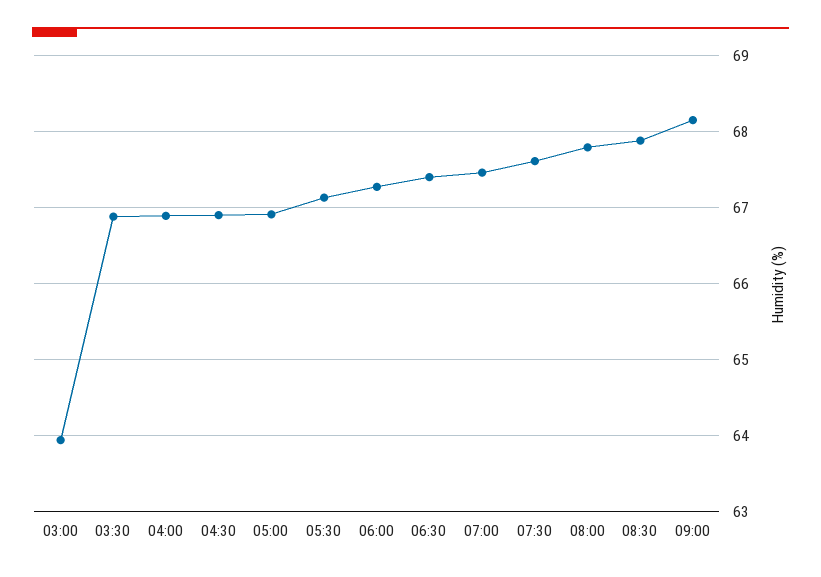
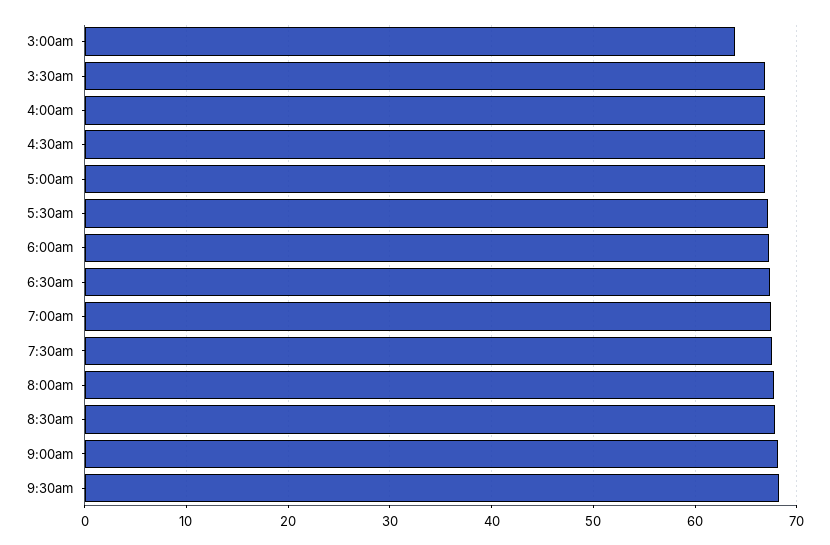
9:30am: none -> 68

